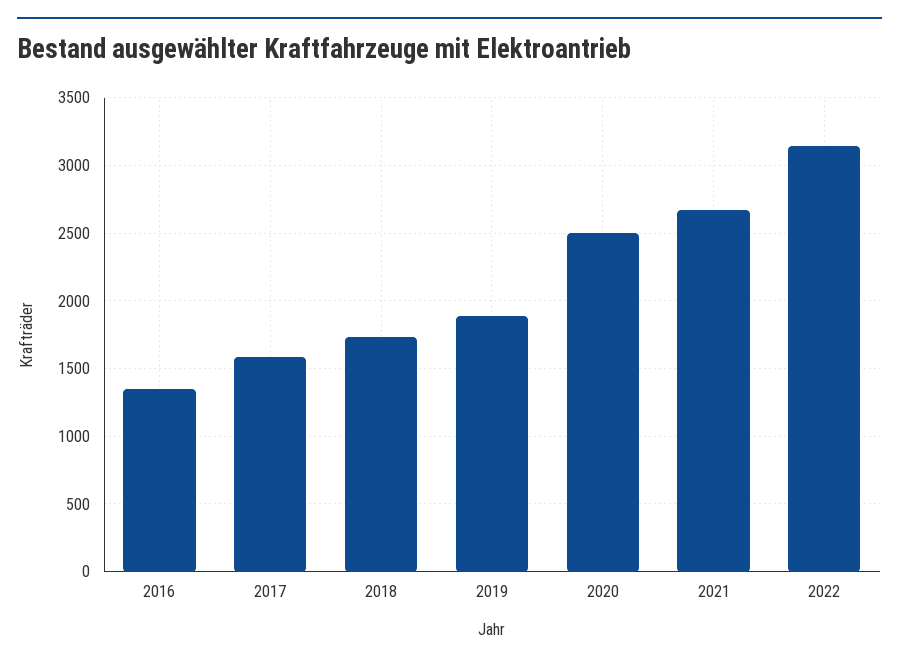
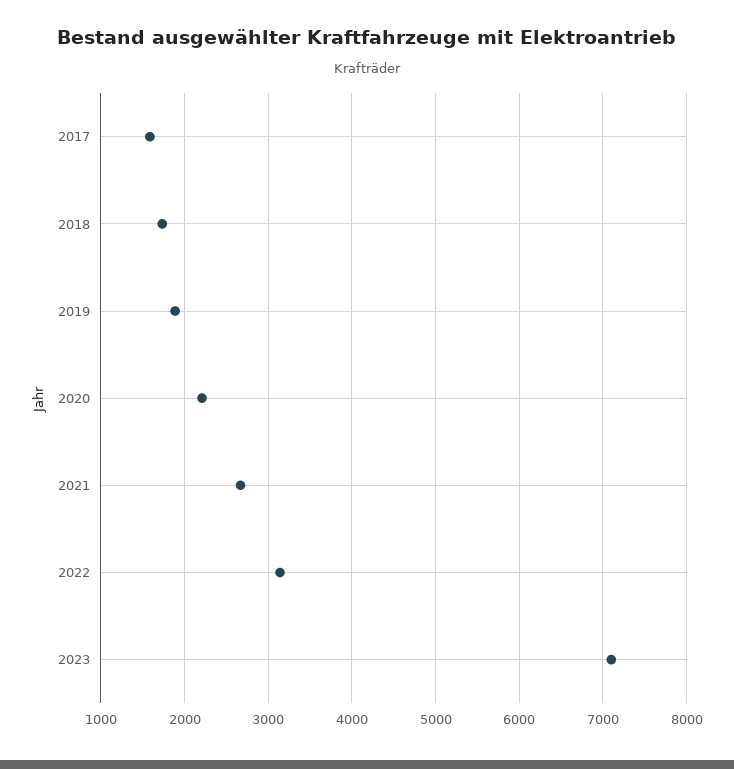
2016: 1350 -> none
2020: 2500 -> 2200
2023: none -> 7100

